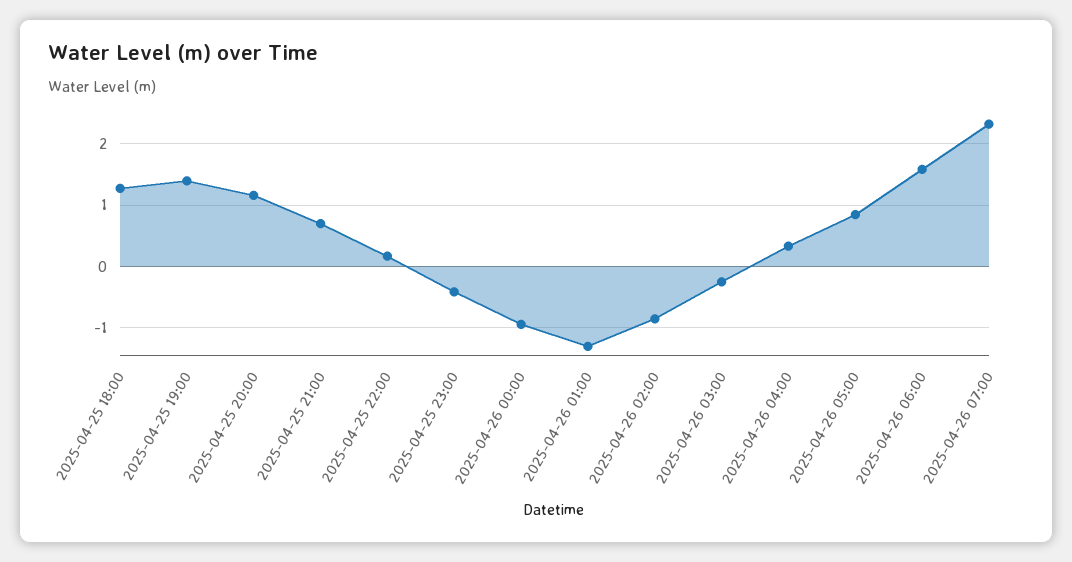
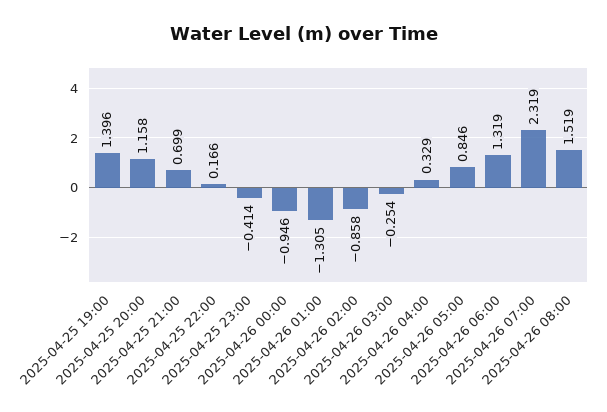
2025-04-25 18:00: 1.3 -> none
2025-04-26 06:00: 1.6 -> 1.319
2025-04-26 08:00: none -> 1.519

